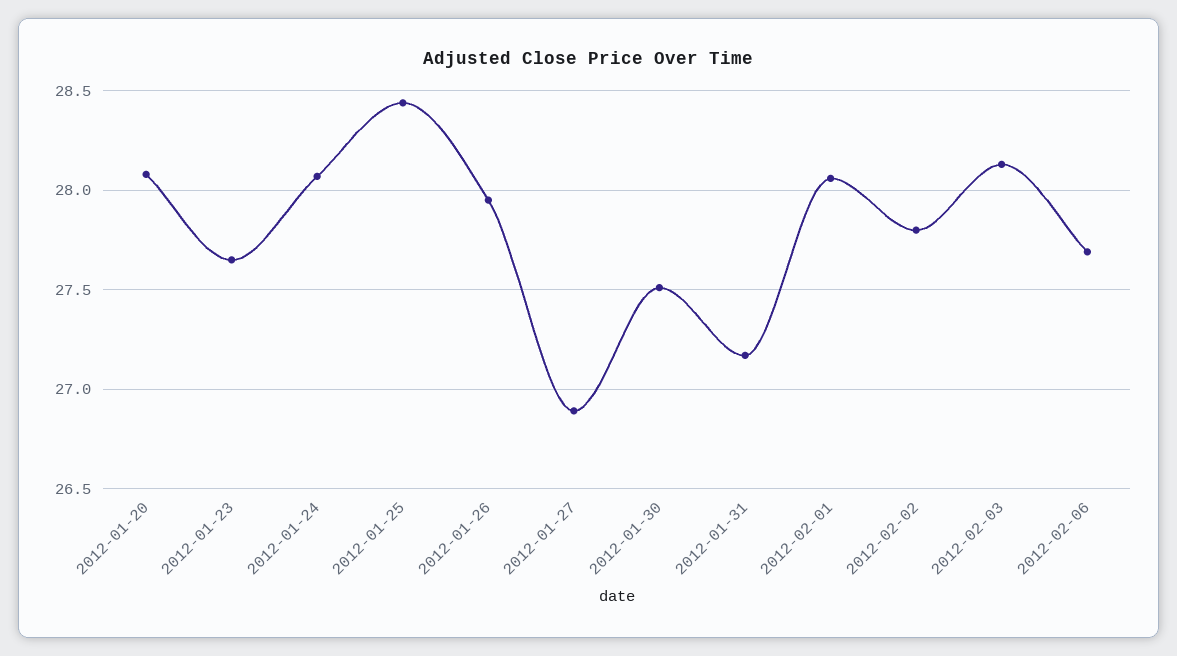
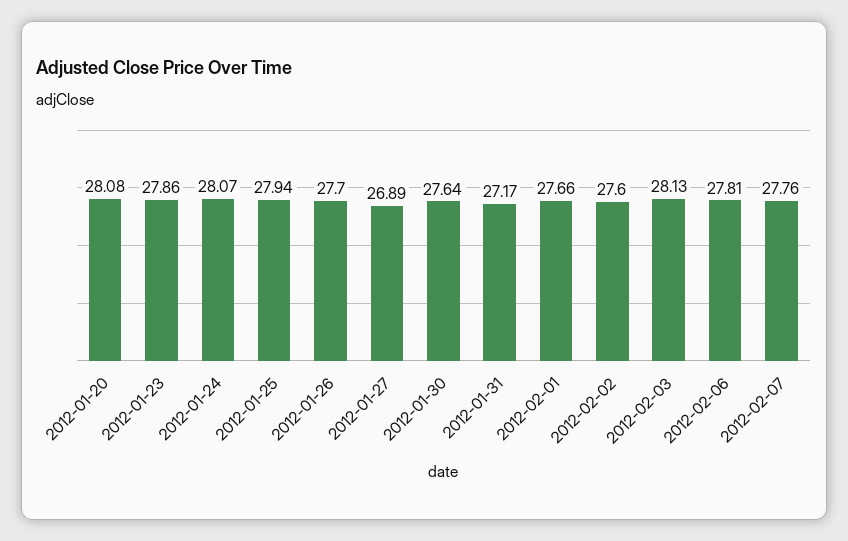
2012-01-23: 27.65 -> 27.86
2012-01-25: 28.45 -> 27.94
2012-01-26: 27.95 -> 27.7
2012-01-30: 27.5 -> 27.64
2012-02-01: 28.05 -> 27.66
2012-02-02: 27.8 -> 27.6
2012-02-06: 27.7 -> 27.81
2012-02-07: none -> 27.76

